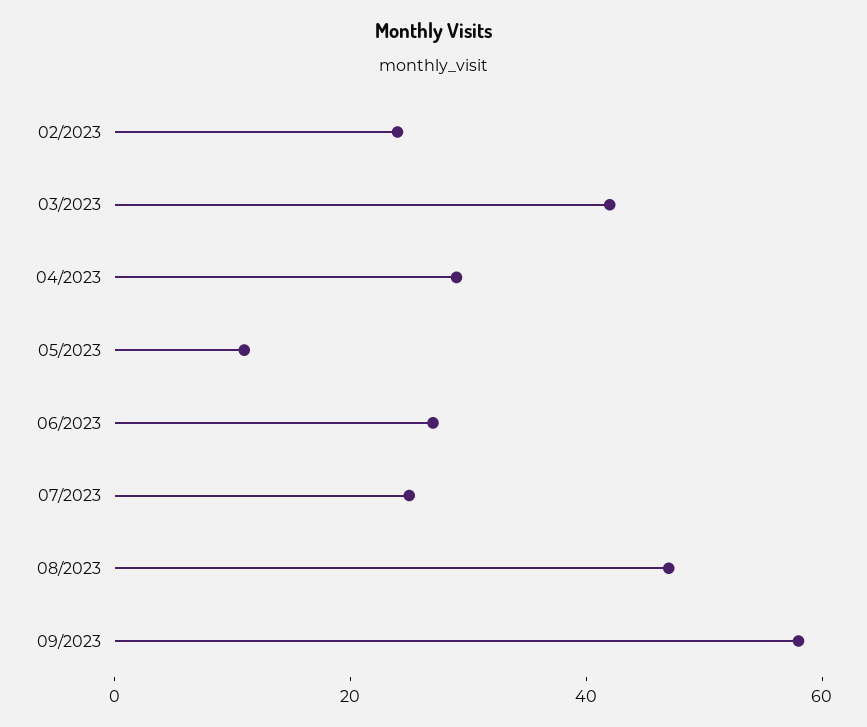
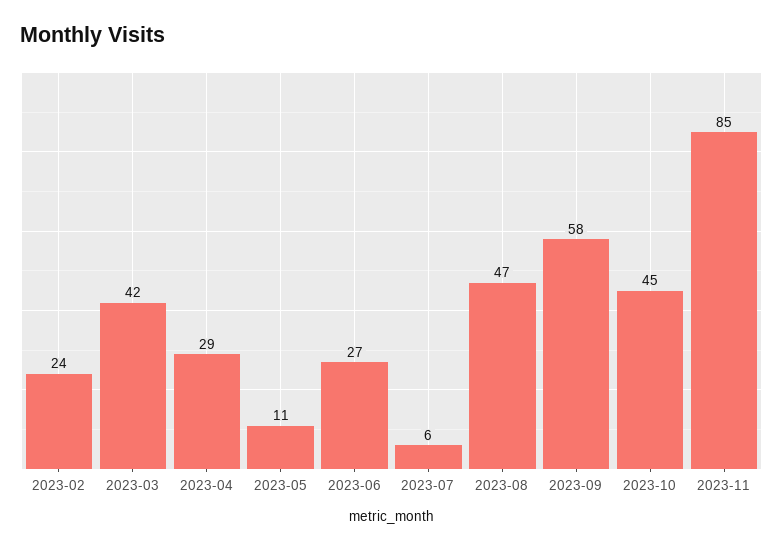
07/2023: 25 -> 6
2023-10: none -> 45
2023-11: none -> 85

